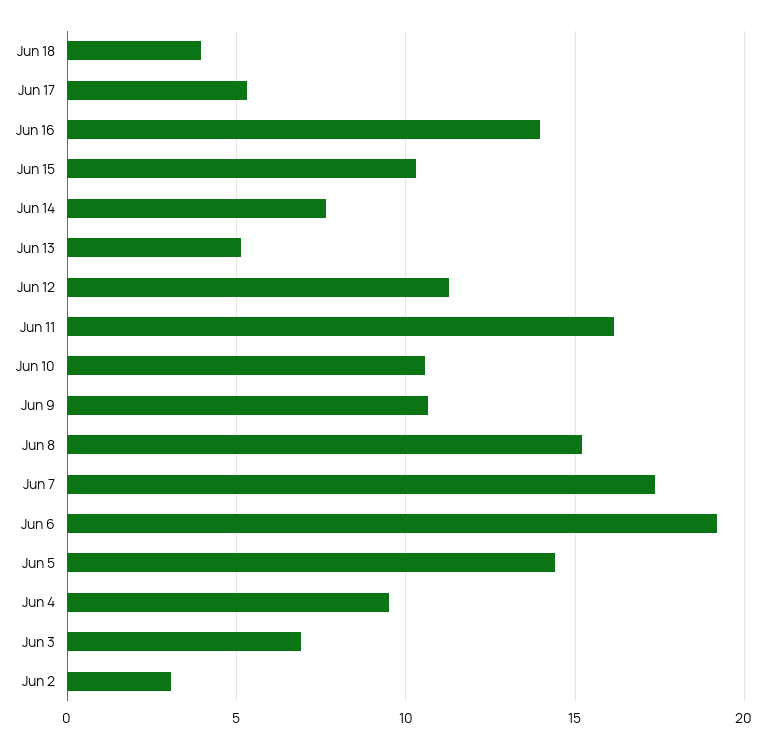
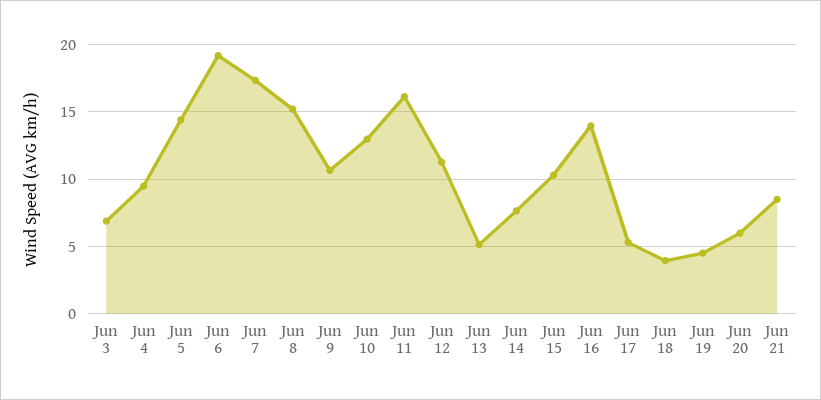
Jun 10: 10.5 -> 13
Jun 2: 3 -> none
Jun 19: none -> 4.5
Jun 20: none -> 6
Jun 21: none -> 8.5

